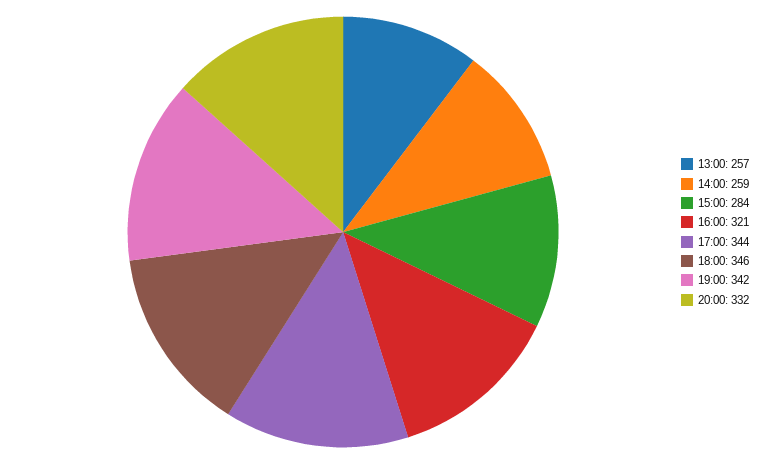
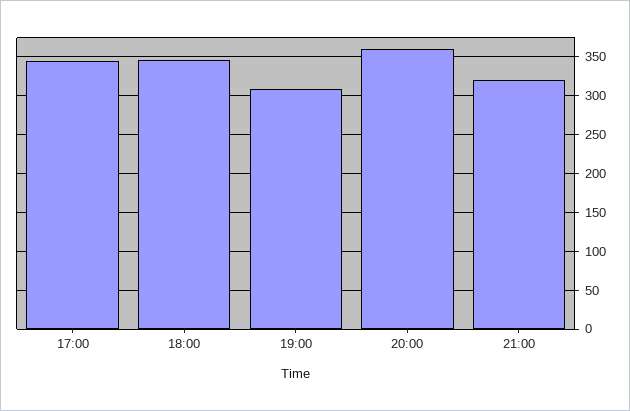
13:00: 257 -> none
14:00: 259 -> none
15:00: 284 -> none
16:00: 321 -> none
19:00: 342 -> 310
20:00: 332 -> 360
21:00: none -> 320

